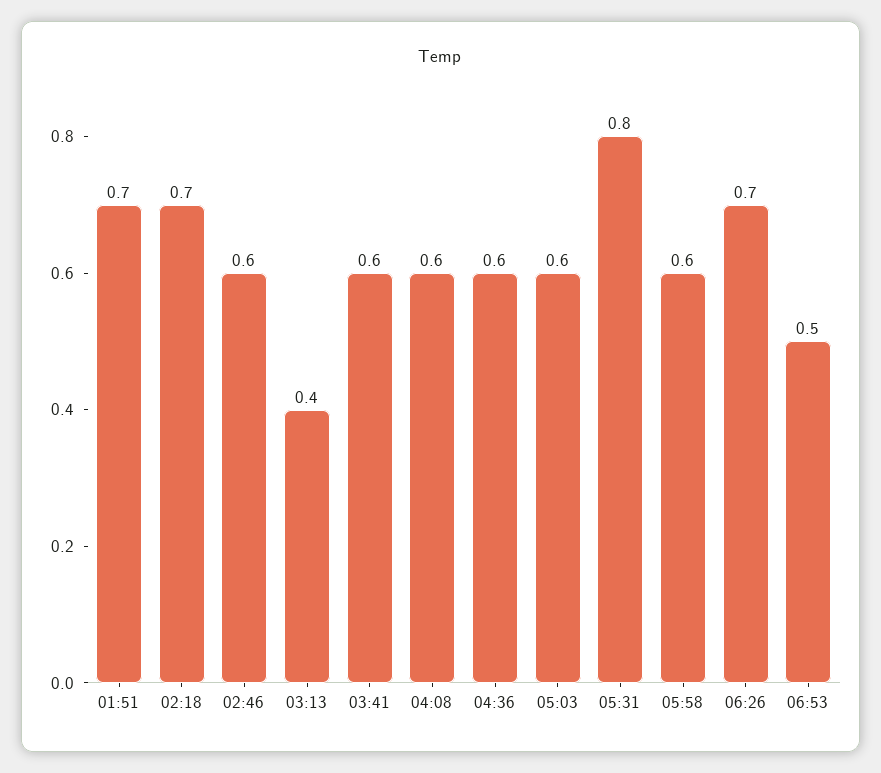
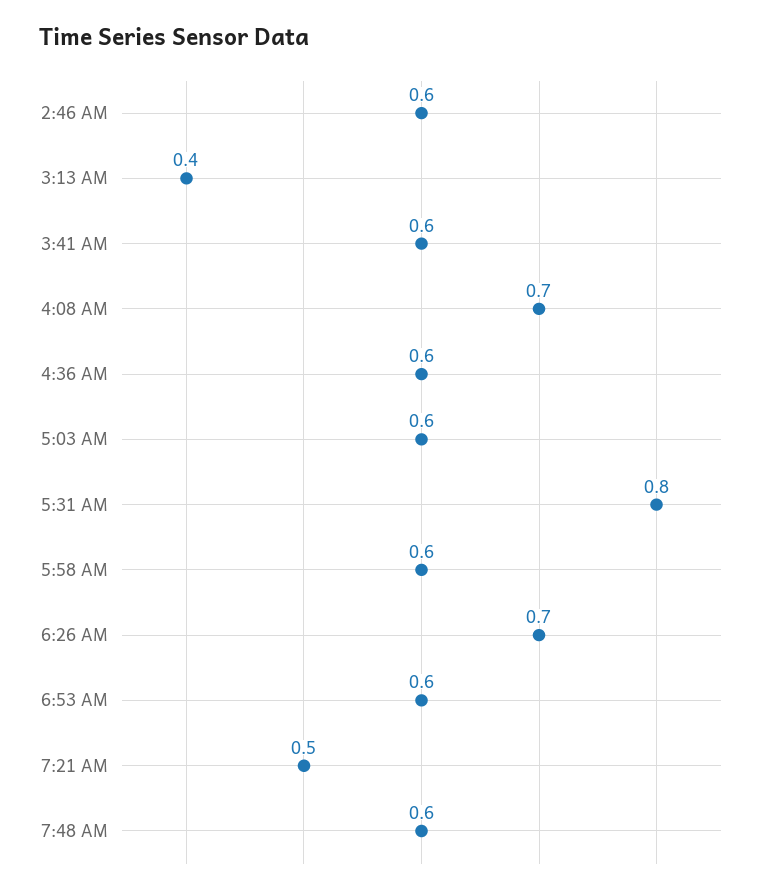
01:51: 0.7 -> none
02:18: 0.7 -> none
04:08: 0.6 -> 0.7
06:53: 0.5 -> 0.6
7:21 AM: none -> 0.5
7:48 AM: none -> 0.6

